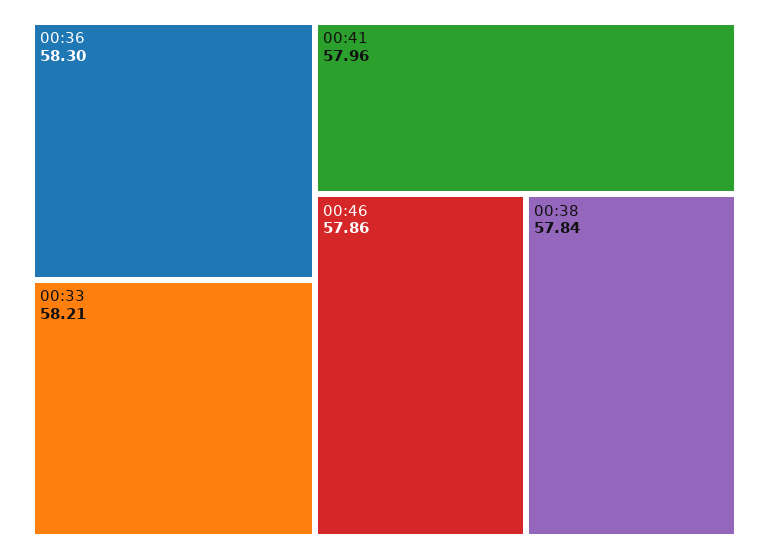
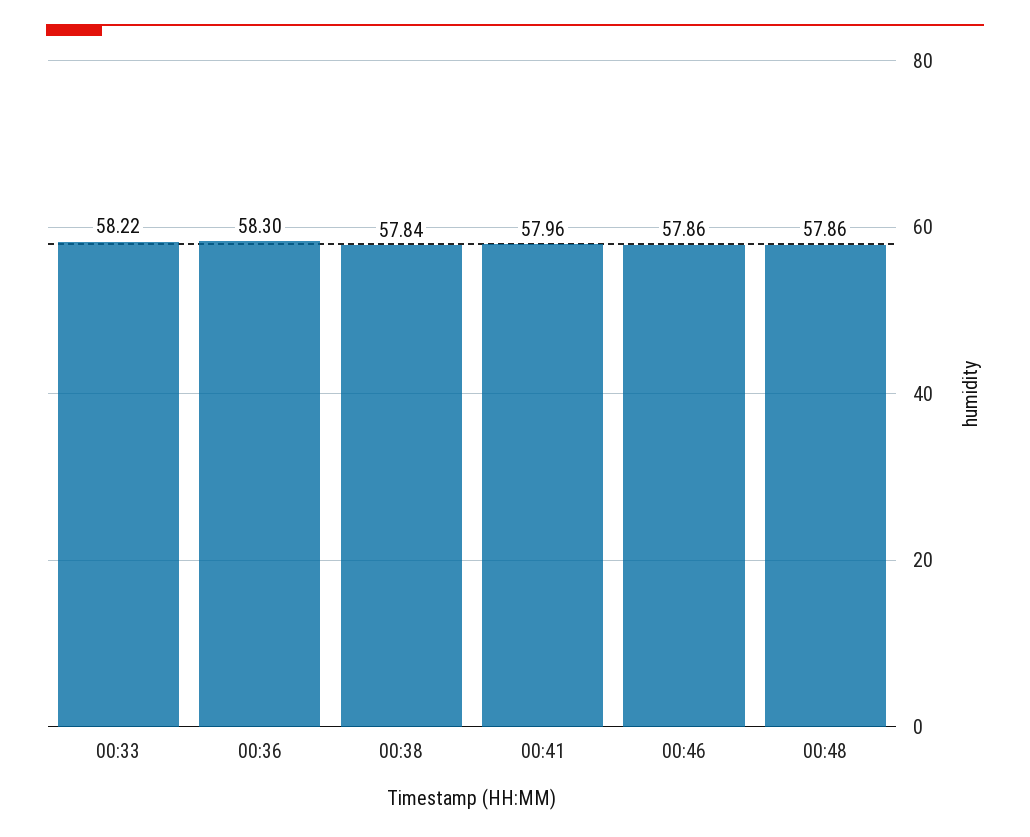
00:33: 58.21 -> 58.22
00:48: none -> 57.86

